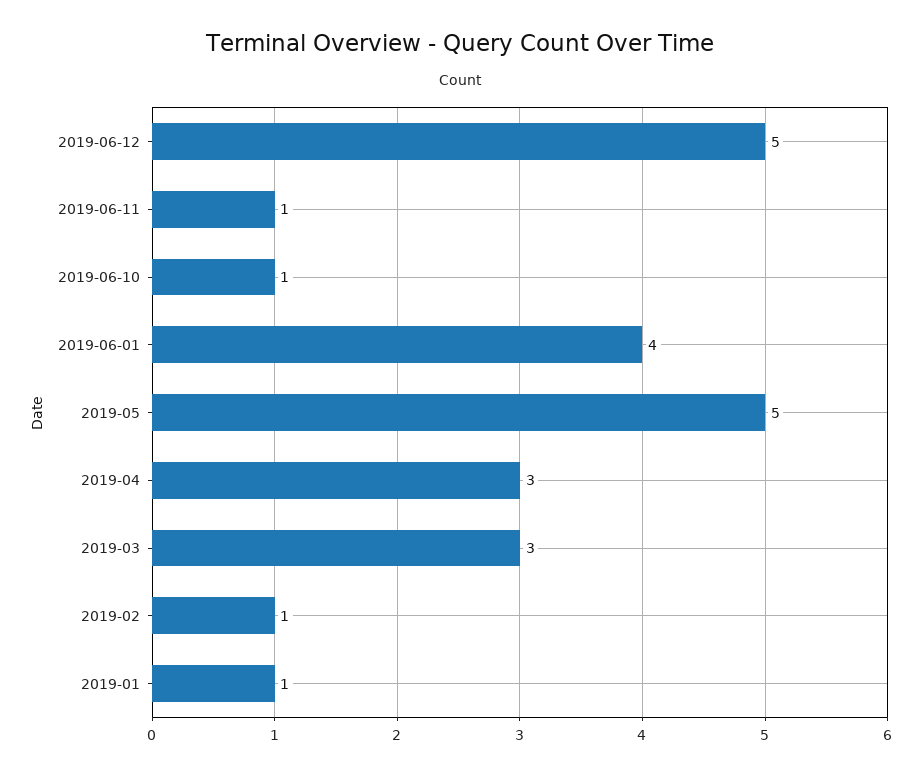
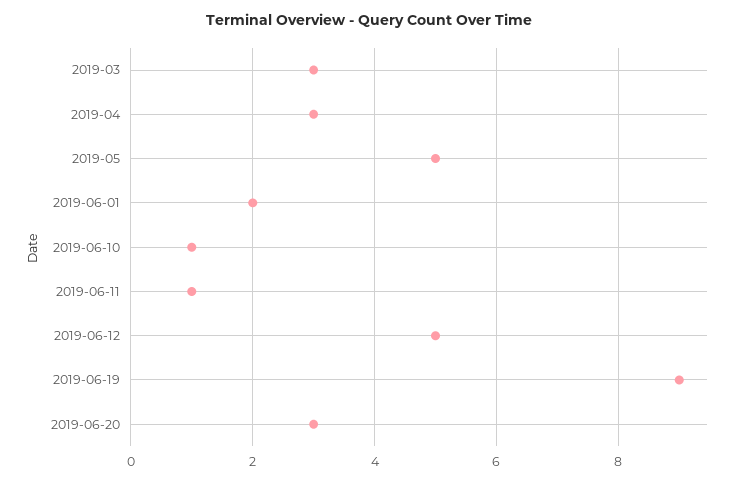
2019-06-01: 4 -> 2
2019-02: 1 -> none
2019-01: 1 -> none
2019-06-19: none -> 9
2019-06-20: none -> 3

